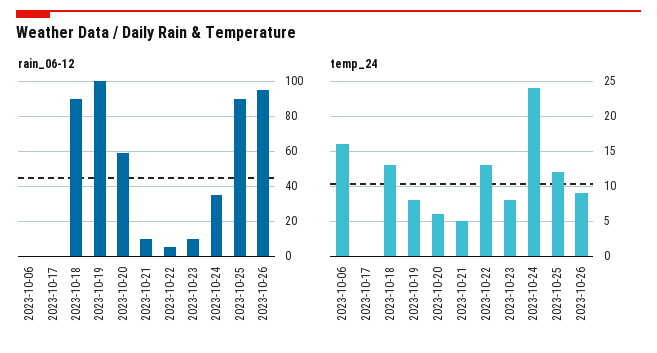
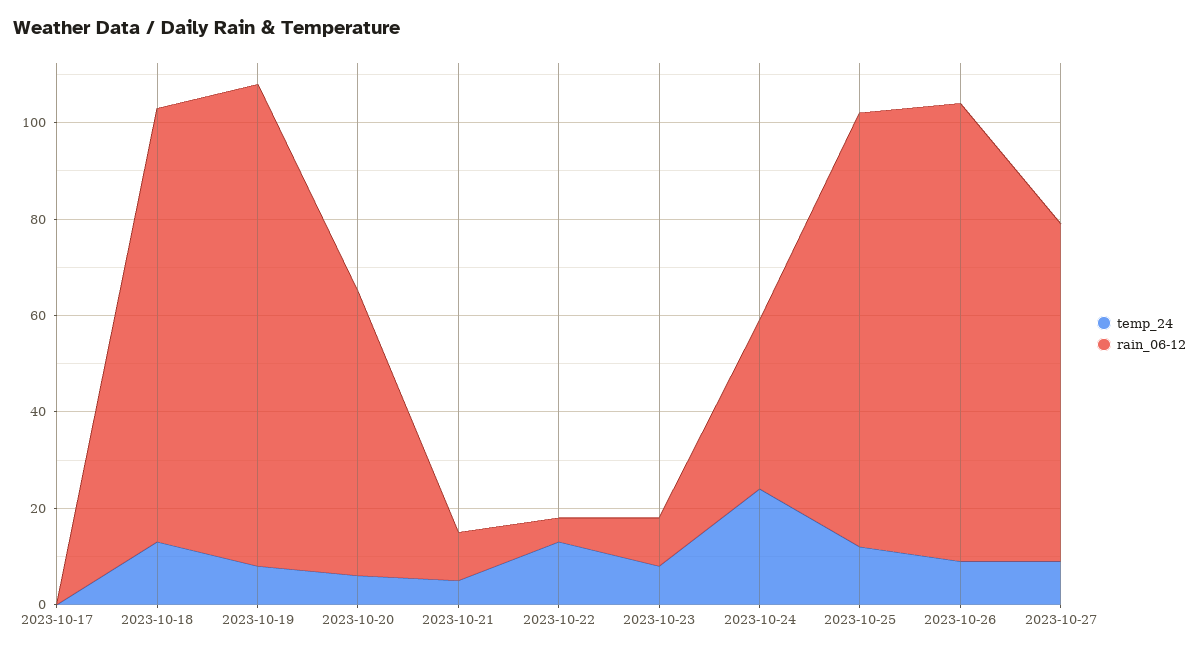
rain_06-12, 2023-10-06: 0 -> none
temp_24, 2023-10-06: 16 -> none
temp_24, 2023-10-27: none -> 10
rain_06-12, 2023-10-27: none -> 70

